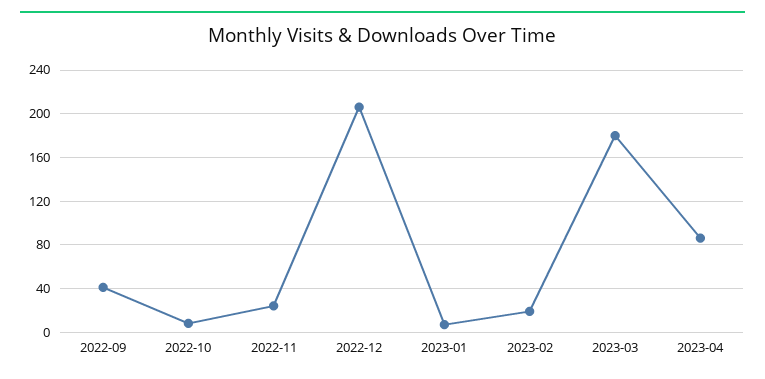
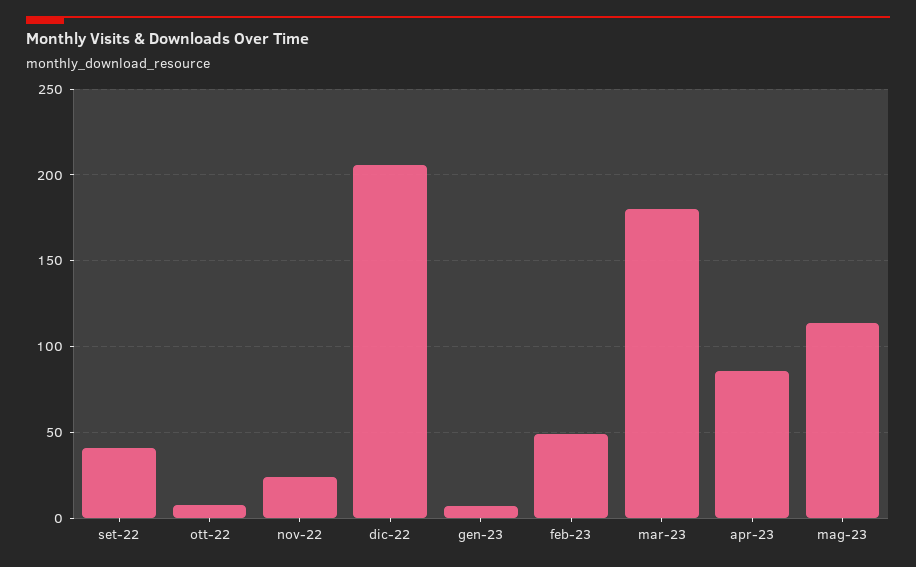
2023-02: 20 -> 50
mag-23: none -> 115

